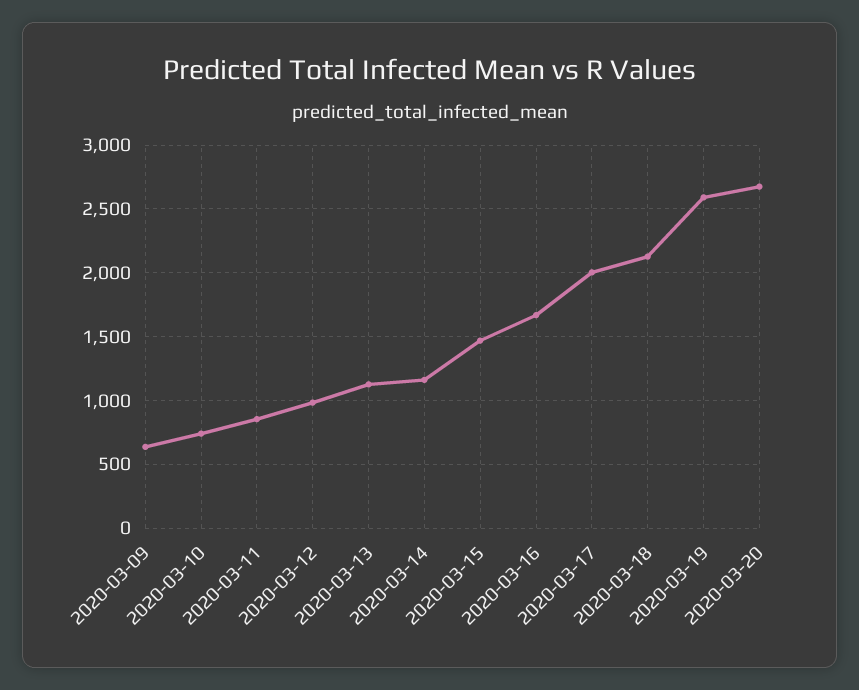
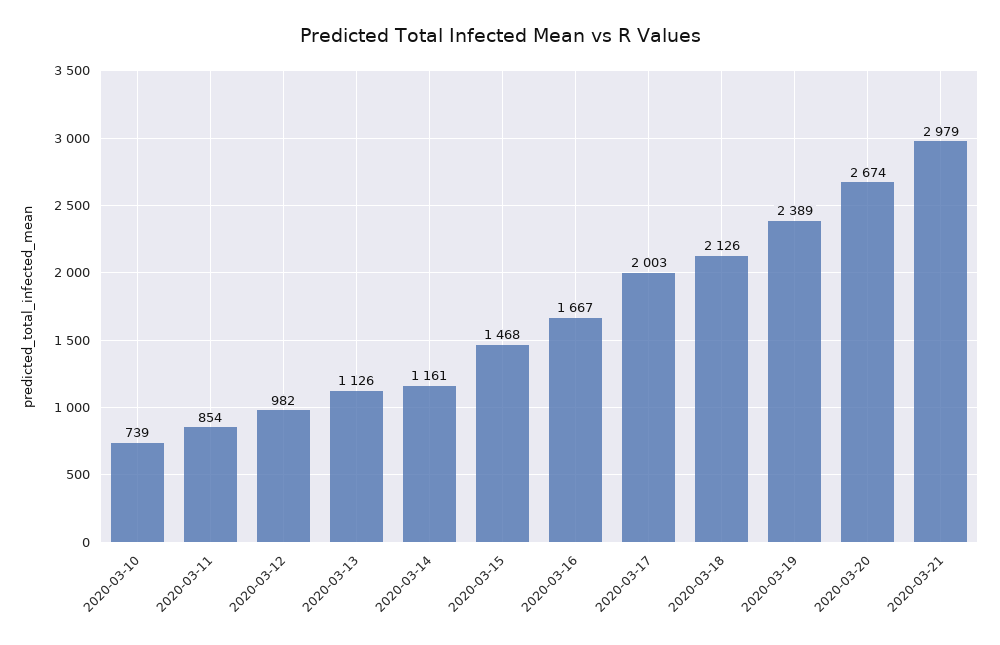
2020-03-09: 650 -> none
2020-03-19: 2600 -> 2389
2020-03-21: none -> 2979

